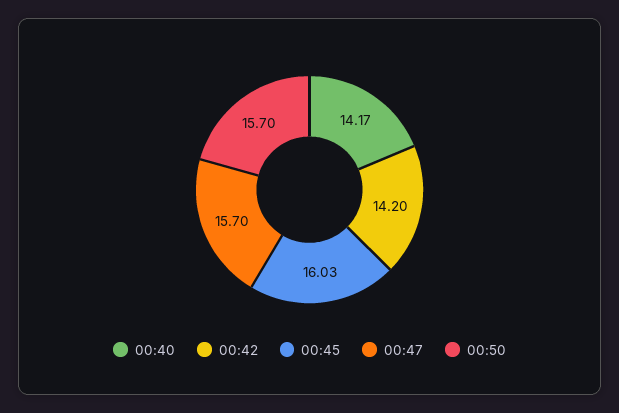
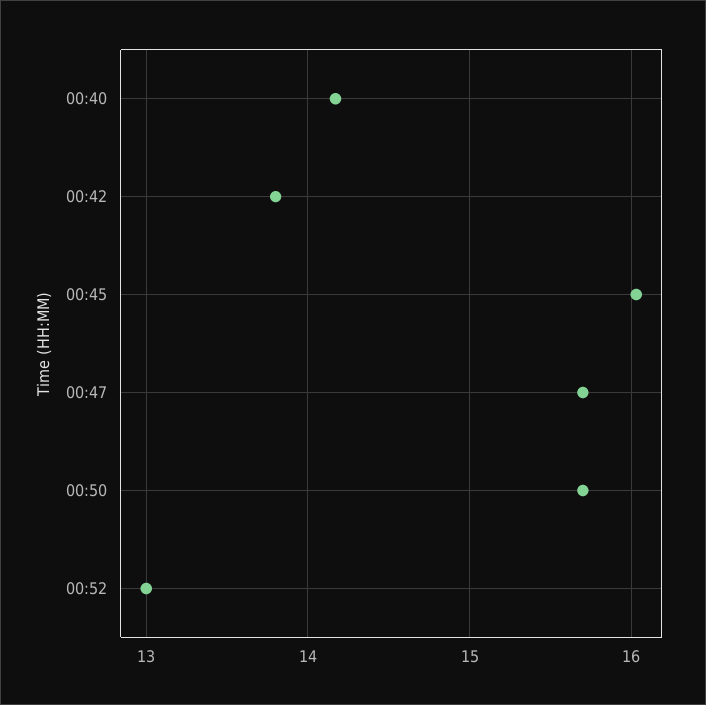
00:42: 14.2 -> 13.8
00:52: none -> 13

